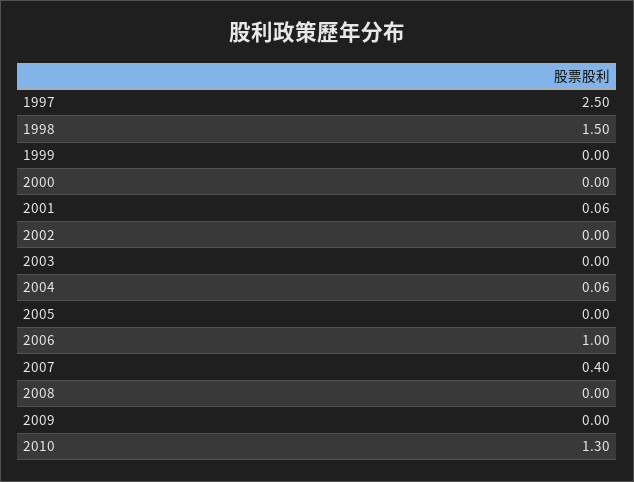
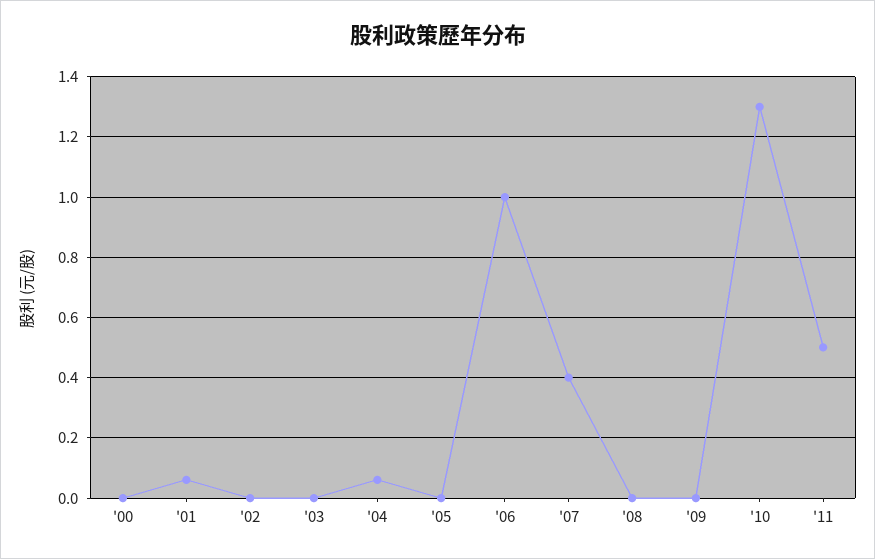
1997: 2.5 -> none
1998: 1.5 -> none
1999: 0 -> none
'11: none -> 0.5

